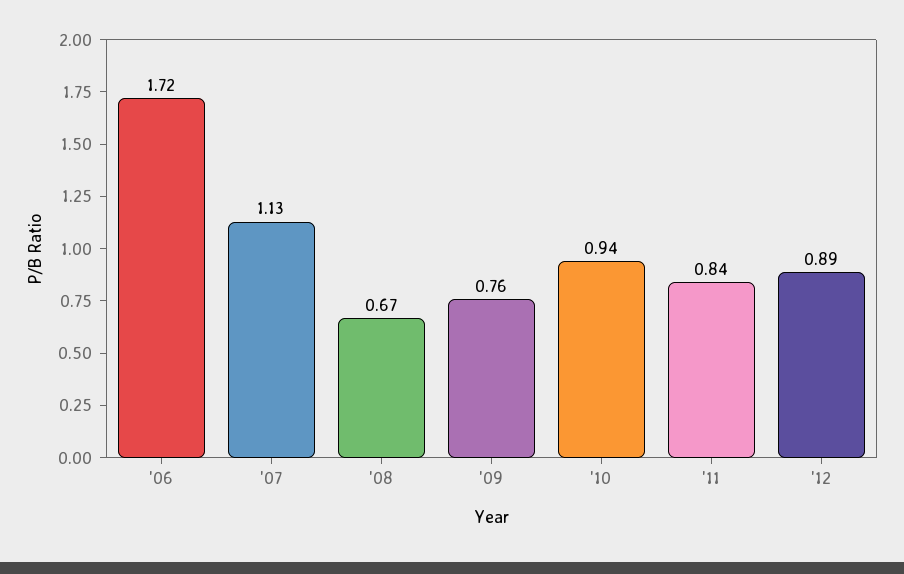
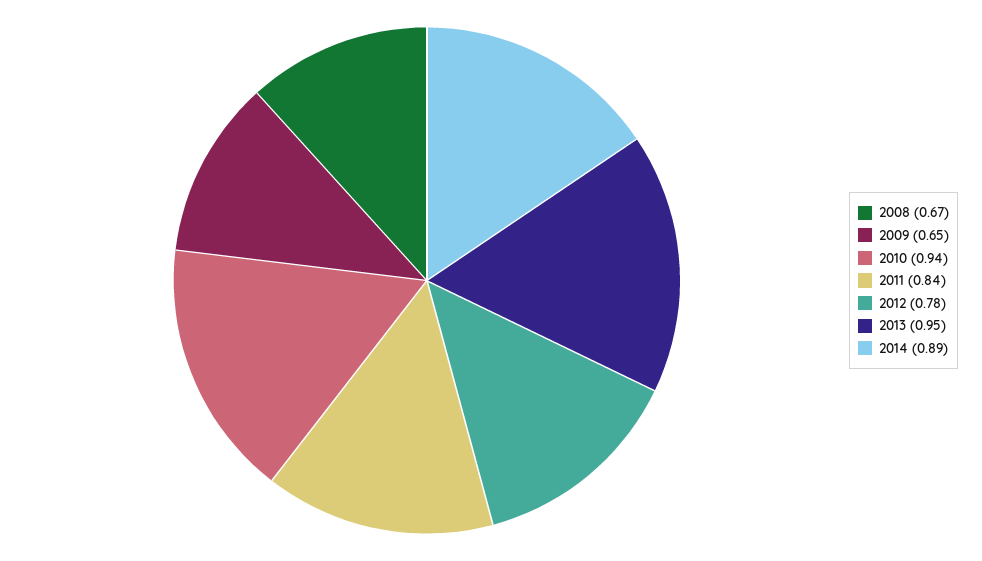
'06: 1.72 -> none
'07: 1.13 -> none
'09: 0.76 -> 0.65
'12: 0.89 -> 0.78
2013: none -> 0.95
2014: none -> 0.89

